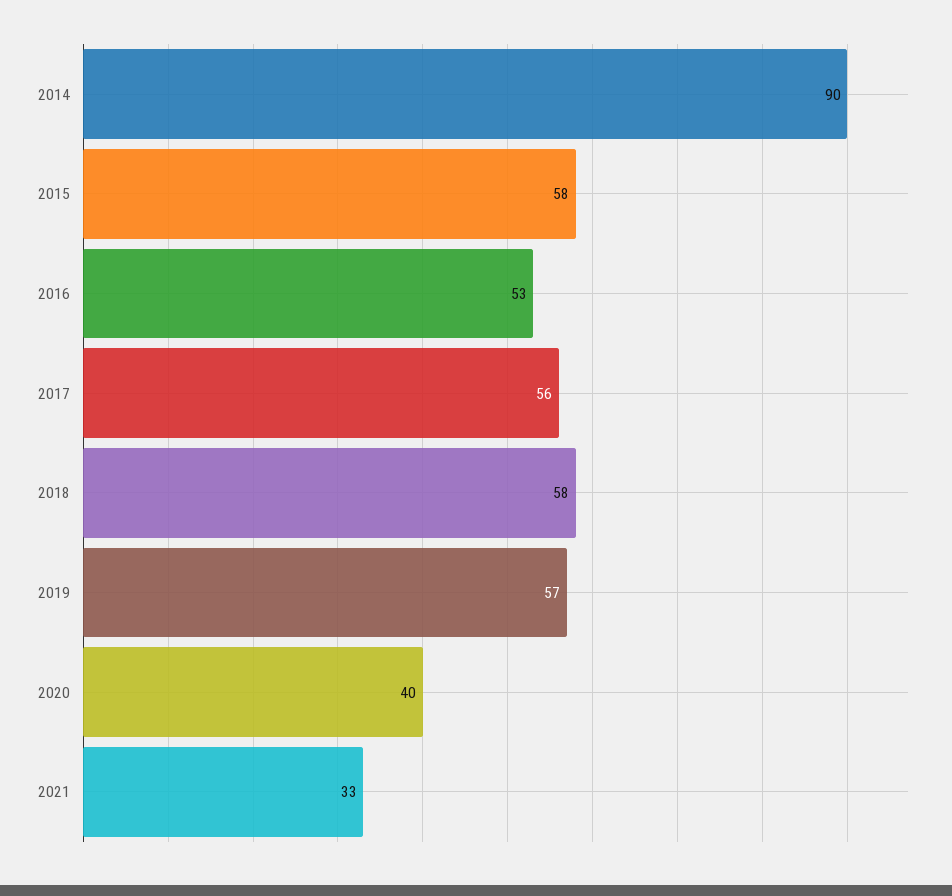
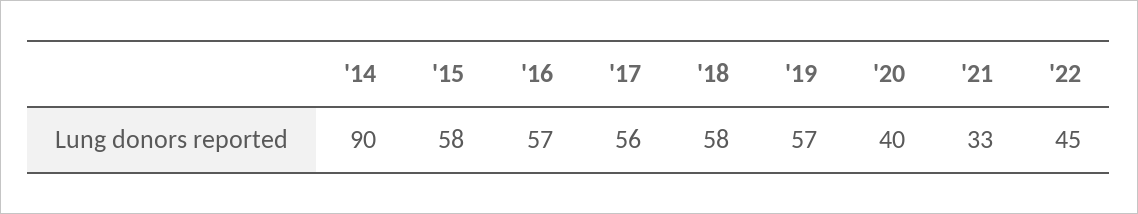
2016: 53 -> 57
'22: none -> 45

